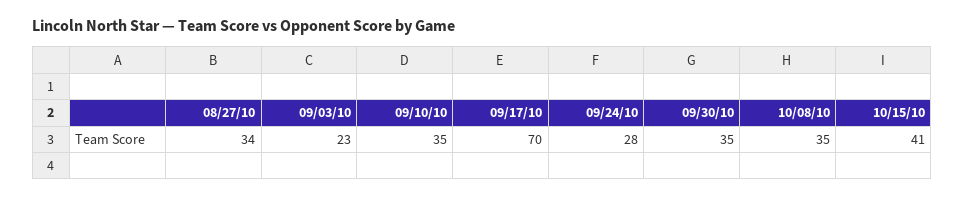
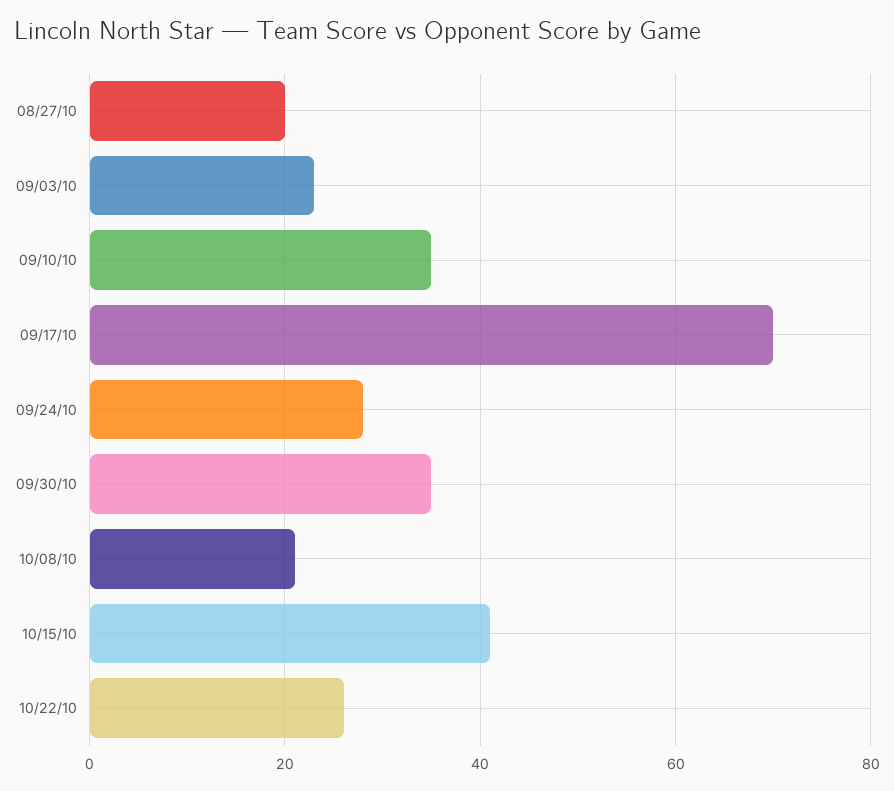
08/27/10: 34 -> 20
10/08/10: 35 -> 20
10/22/10: none -> 25

